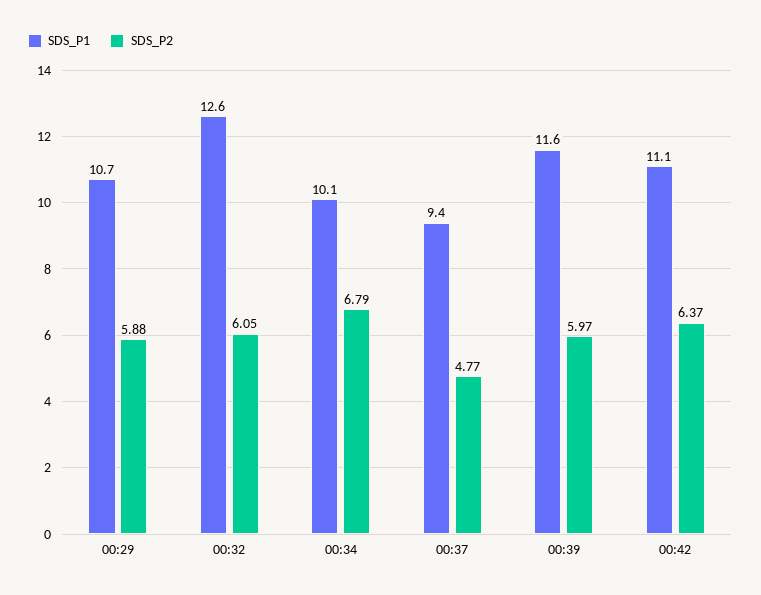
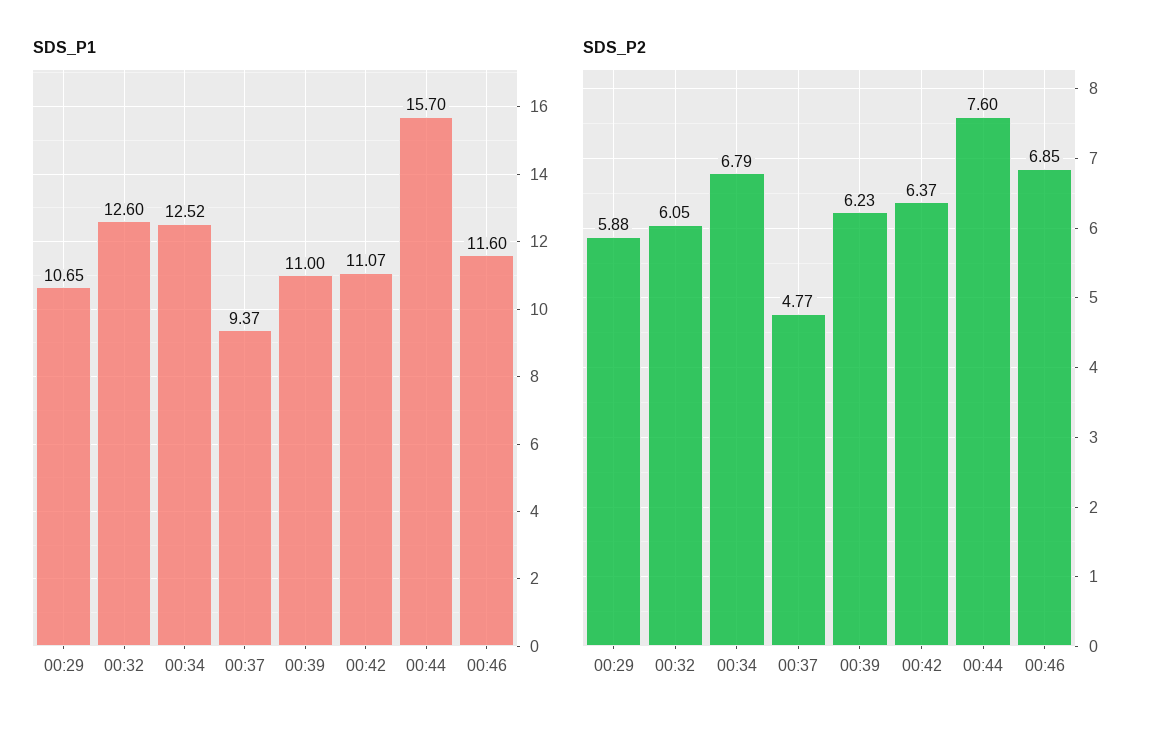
SDS_P1, 00:34: 10.1 -> 12.52
SDS_P1, 00:39: 11.6 -> 11
SDS_P2, 00:39: 5.97 -> 6.23
SDS_P1, 00:44: none -> 15.7
SDS_P1, 00:46: none -> 11.6
SDS_P2, 00:44: none -> 7.6
SDS_P2, 00:46: none -> 6.85

